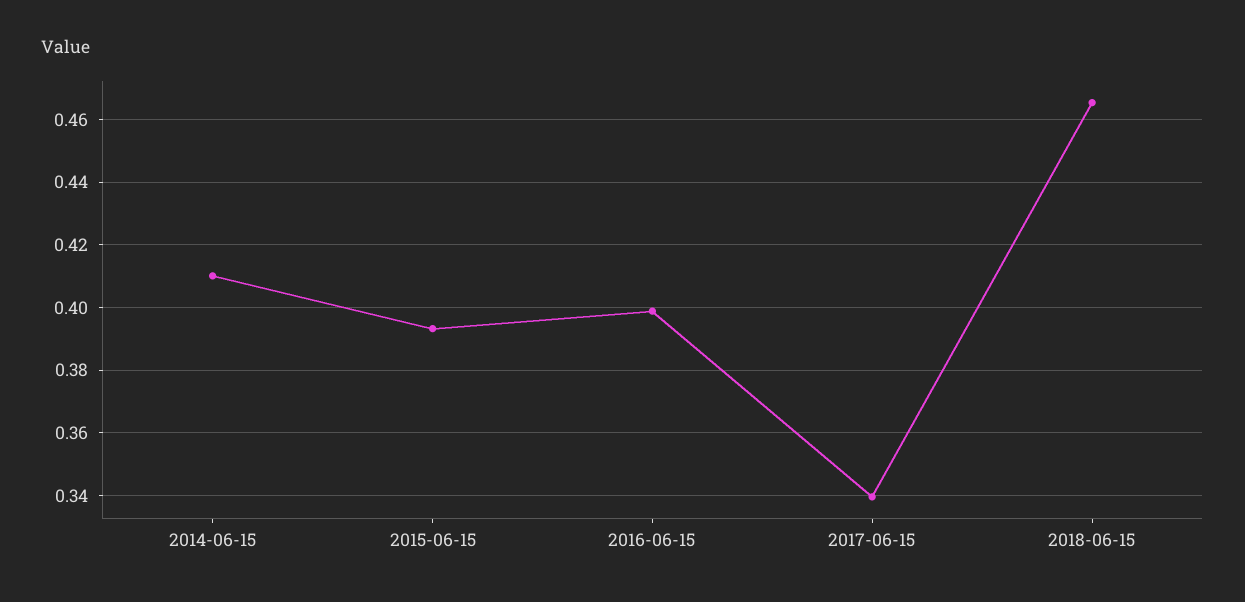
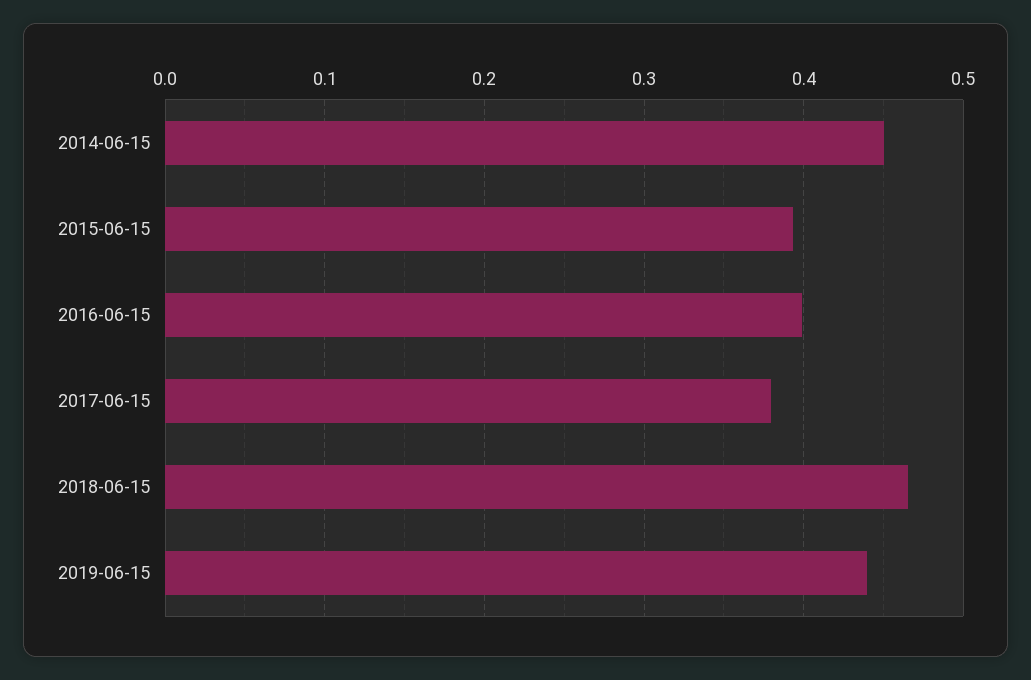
2014-06-15: 0.41 -> 0.45
2017-06-15: 0.34 -> 0.38
2019-06-15: none -> 0.44

